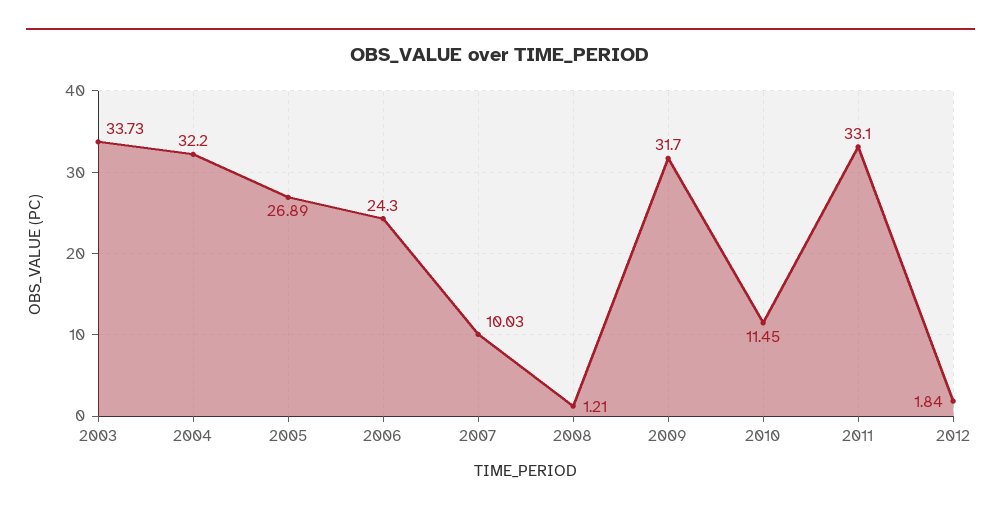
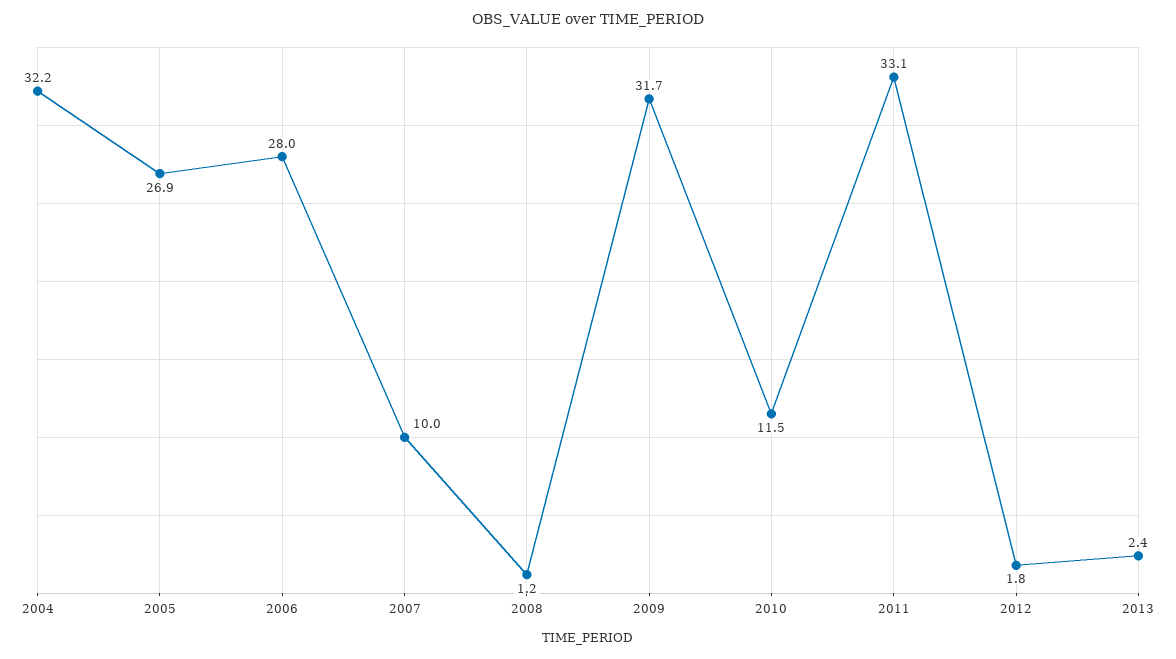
2003: 33.73 -> none
2006: 24.3 -> 28
2013: none -> 2.4

